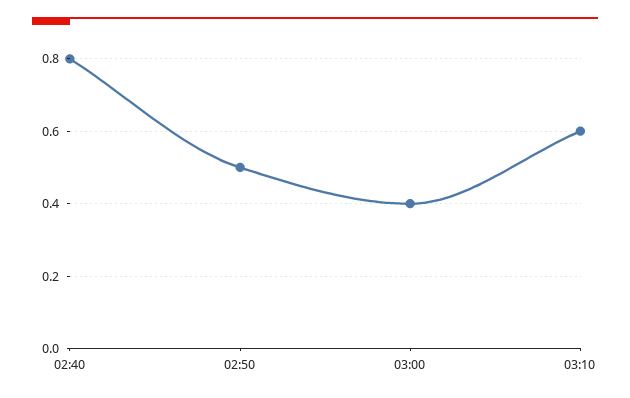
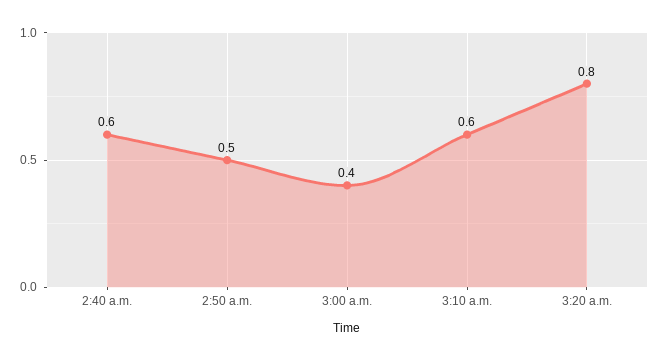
02:40: 0.8 -> 0.6
3:20 a.m.: none -> 0.8

